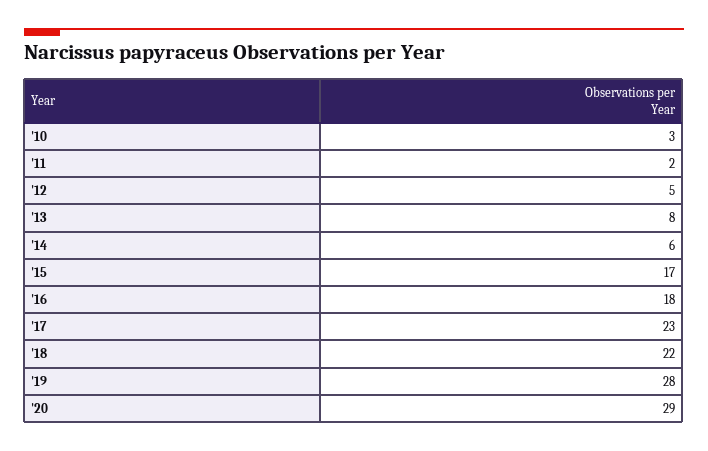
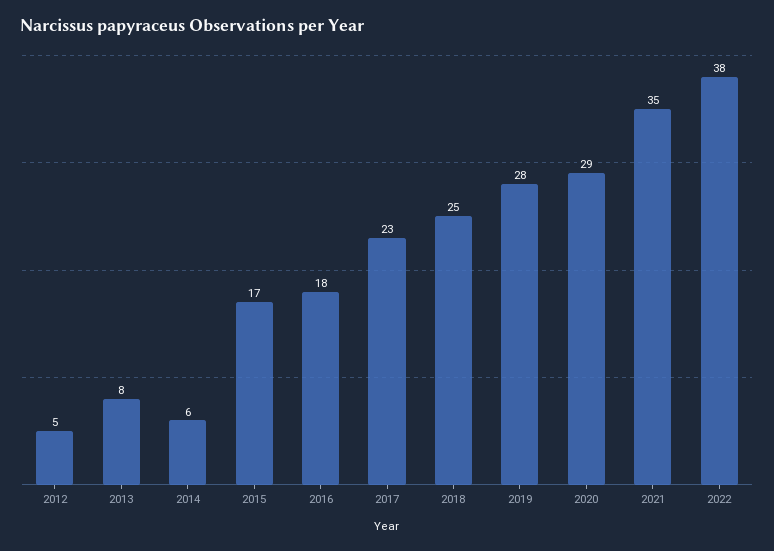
'10: 3 -> none
'11: 2 -> none
'18: 22 -> 25
2021: none -> 35
2022: none -> 38

